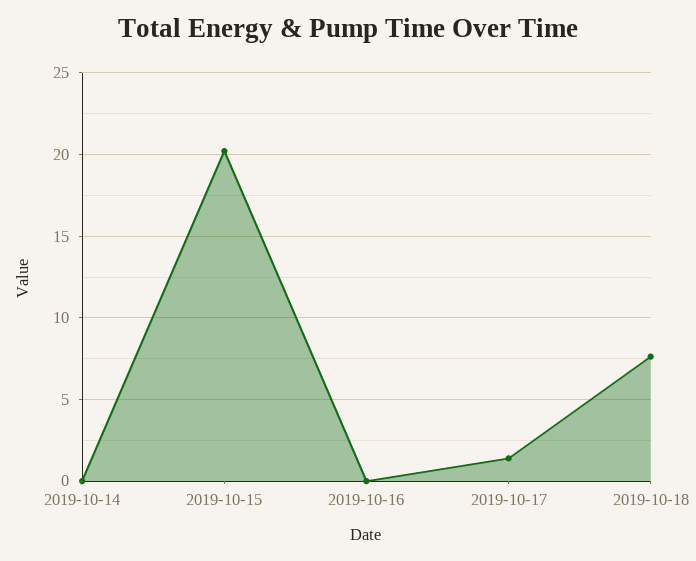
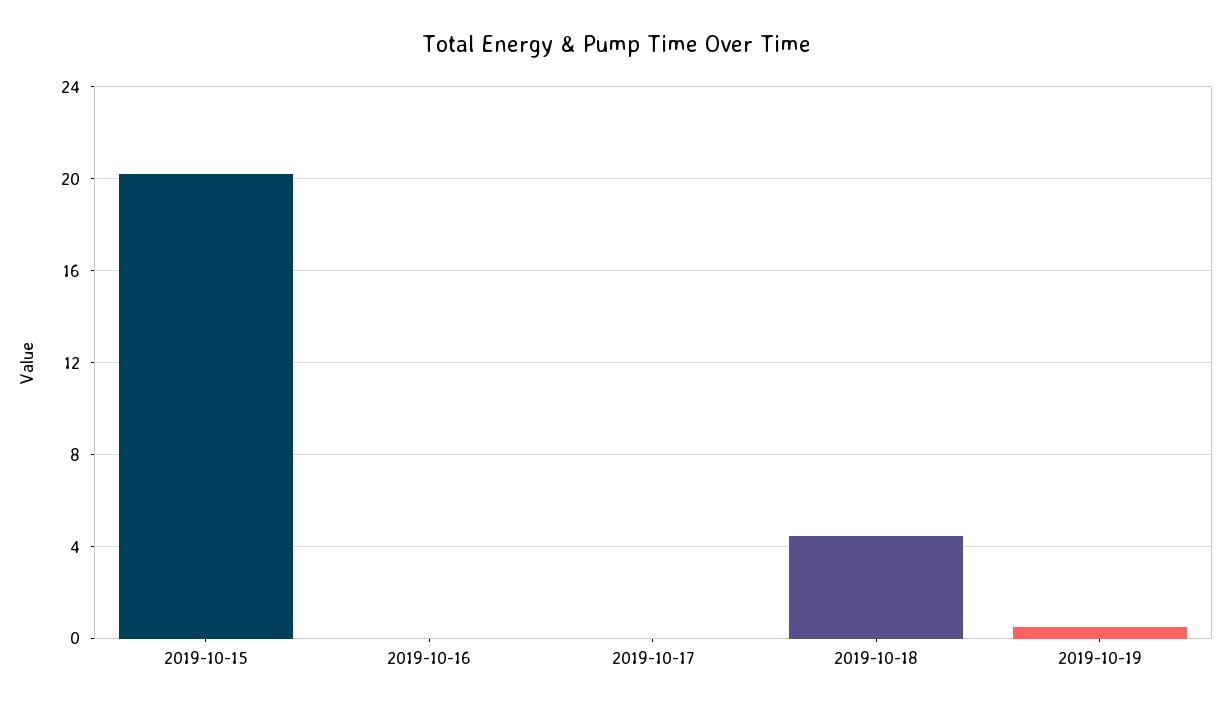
2019-10-14: 0 -> none
2019-10-17: 1.5 -> 0
2019-10-18: 7.5 -> 4.5
2019-10-19: none -> 0.5

